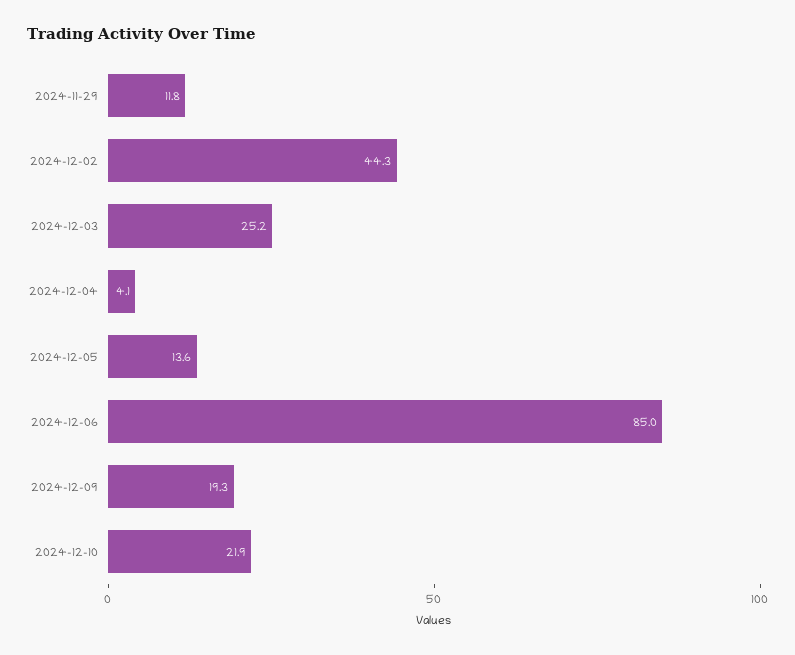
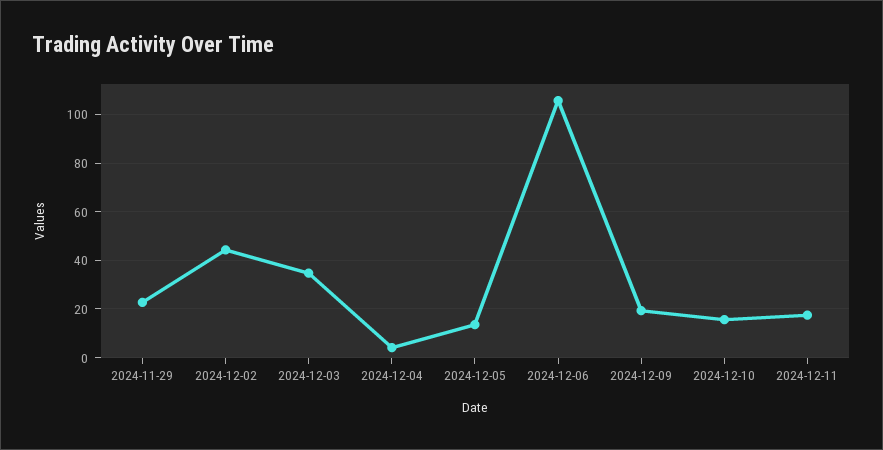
2024-11-29: 11.8 -> 22.5
2024-12-03: 25.2 -> 35
2024-12-06: 85 -> 105
2024-12-10: 21.9 -> 15
2024-12-11: none -> 17.5

